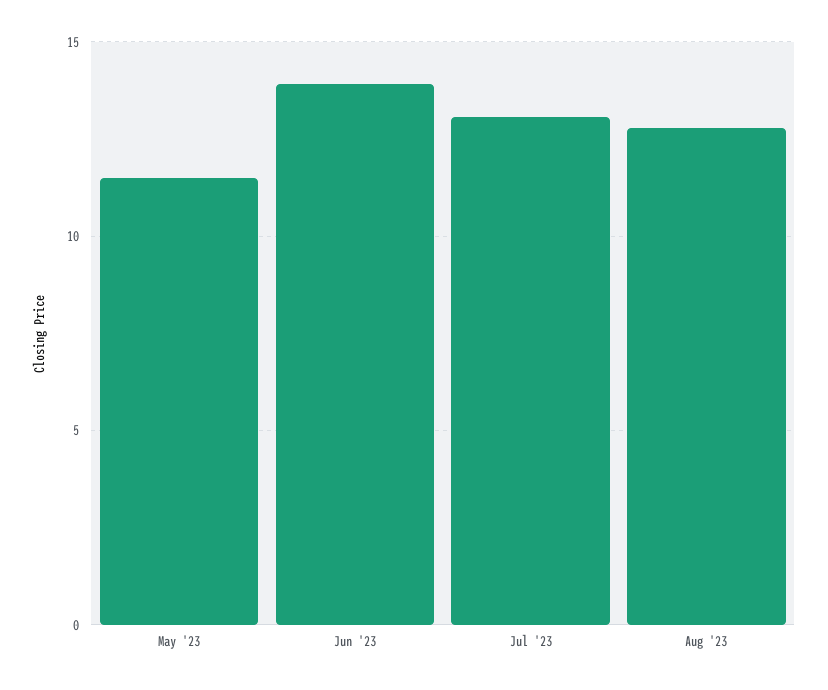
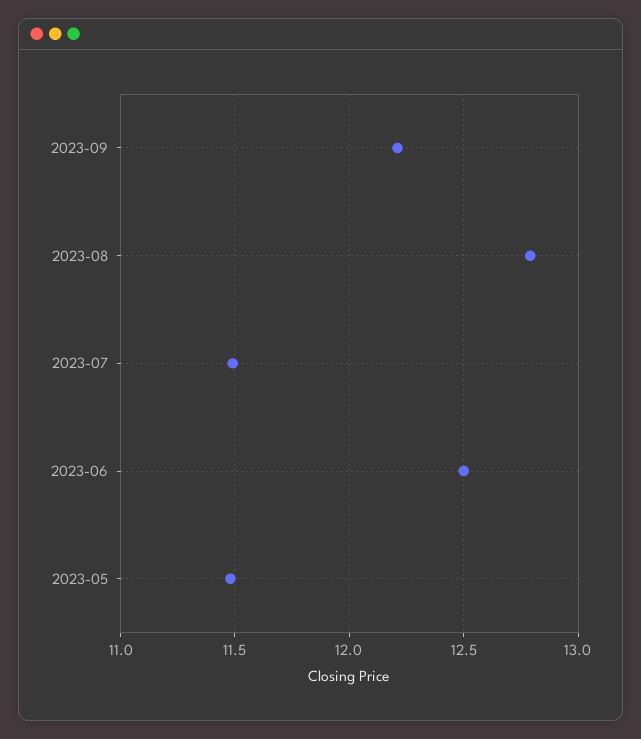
Jun '23: 14 -> 12.5
Jul '23: 13 -> 11.5
2023-09: none -> 12.2

